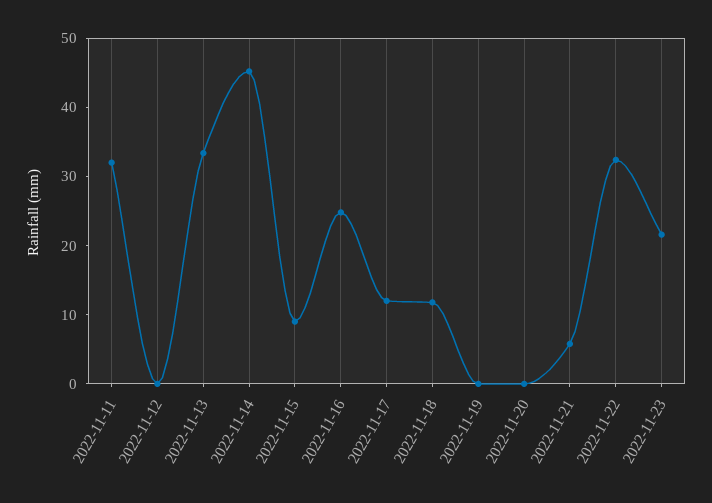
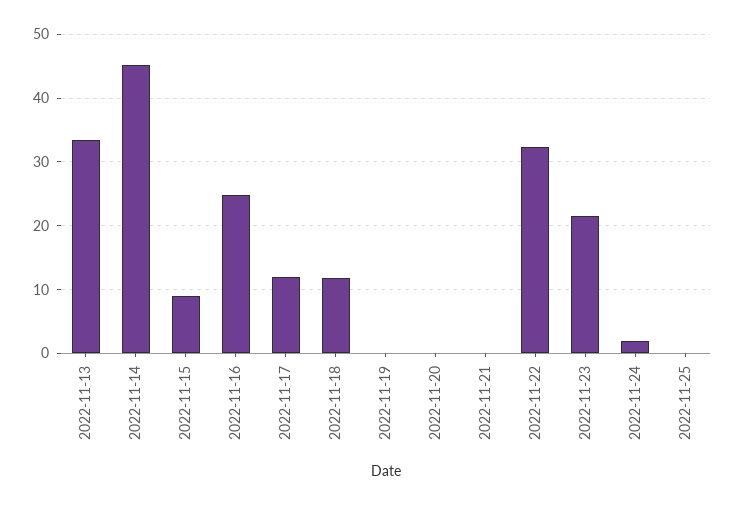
2022-11-11: 32 -> none
2022-11-12: 0 -> none
2022-11-21: 6 -> 0
2022-11-24: none -> 2
2022-11-25: none -> 0

